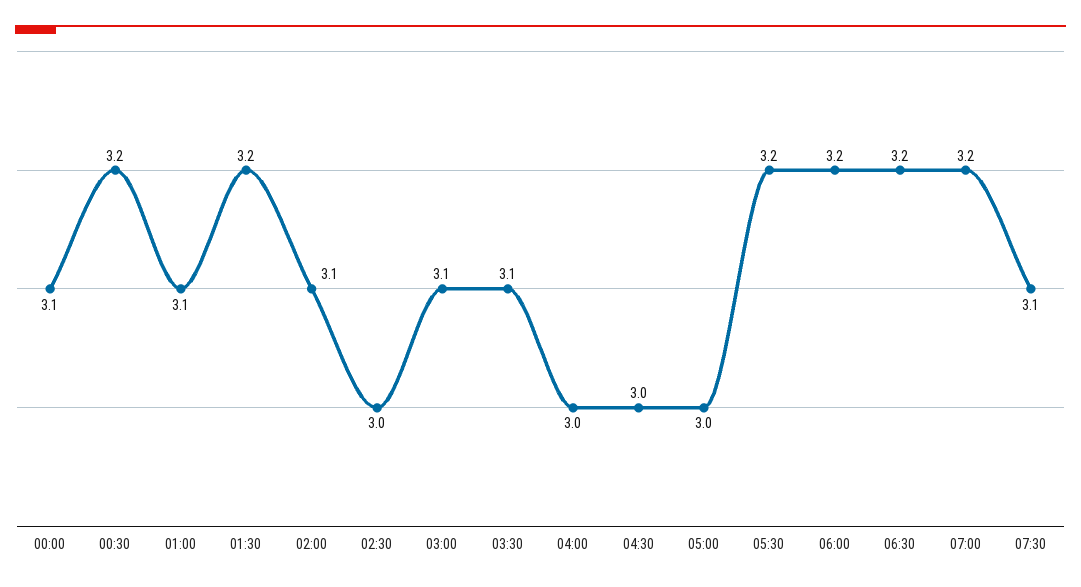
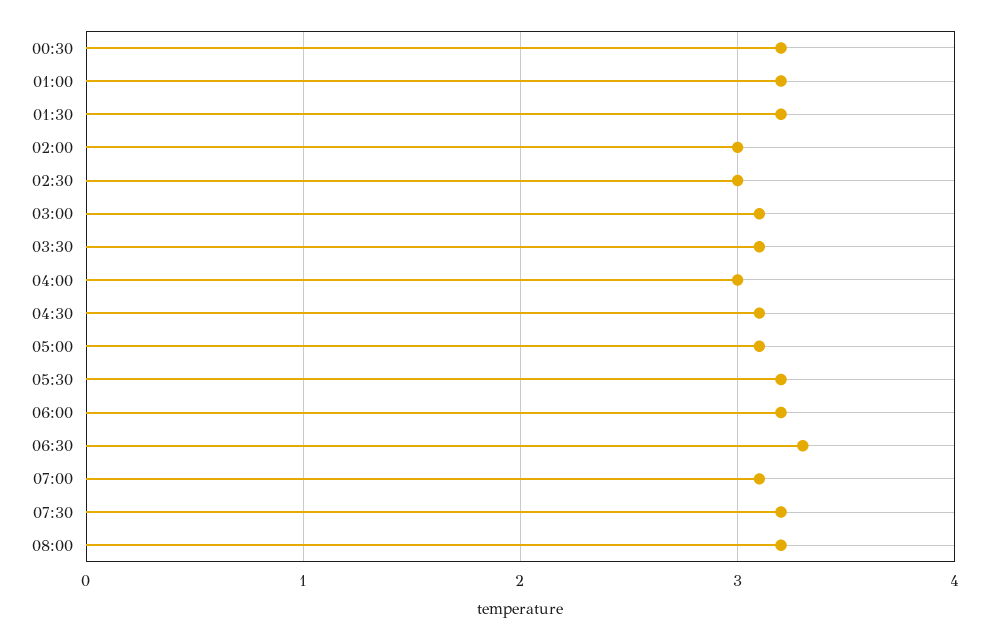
00:00: 3.1 -> none
01:00: 3.1 -> 3.2
02:00: 3.1 -> 3
04:30: 3 -> 3.1
05:00: 3 -> 3.1
06:30: 3.2 -> 3.3
07:00: 3.2 -> 3.1
07:30: 3.1 -> 3.2
08:00: none -> 3.2

